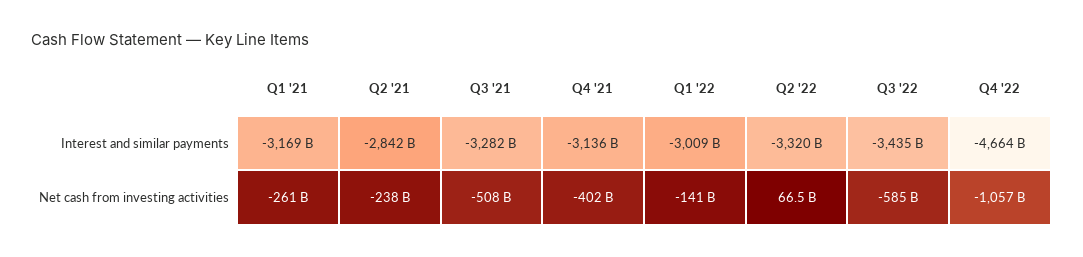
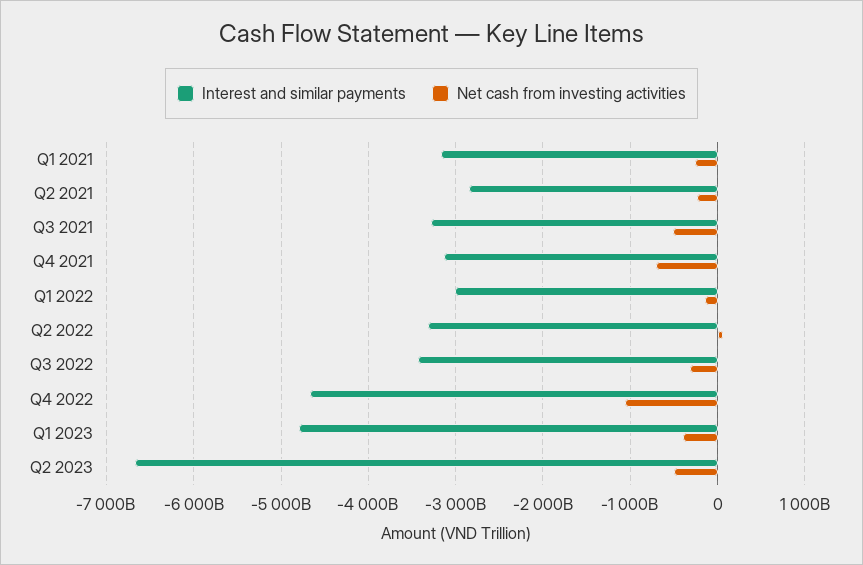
Net cash from investing activities, Q4 '21: -402000000000 -> -700000000000
Net cash from investing activities, Q3 '22: -585000000000 -> -300000000000
Interest and similar payments, Q1 2023: none -> -4800000000000
Net cash from investing activities, Q1 2023: none -> -400000000000
Interest and similar payments, Q2 2023: none -> -6700000000000
Net cash from investing activities, Q2 2023: none -> -500000000000

